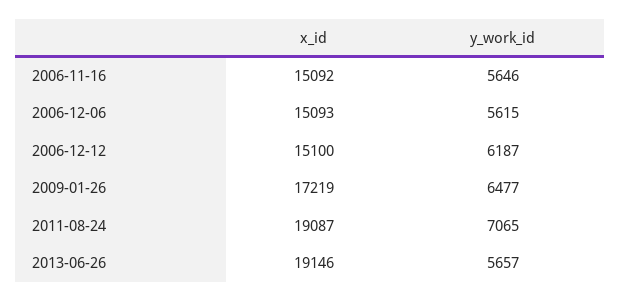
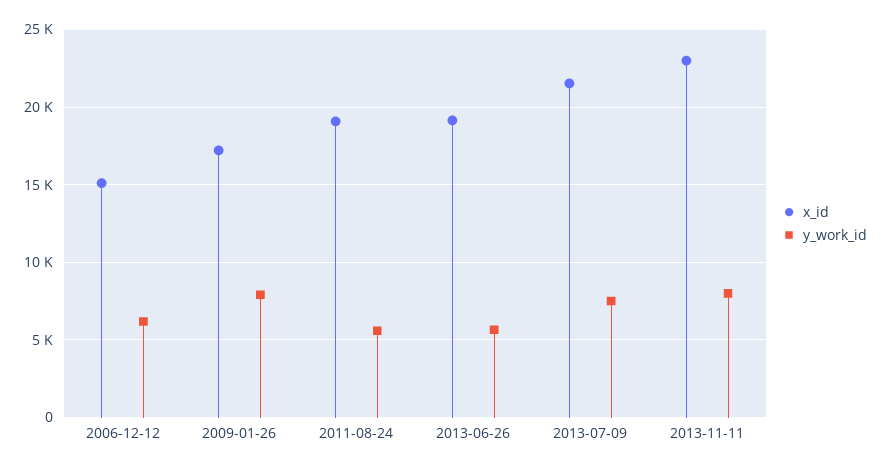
x_id, 2006-11-16: 15092 -> none
y_work_id, 2006-11-16: 5646 -> none
x_id, 2006-12-06: 15093 -> none
y_work_id, 2006-12-06: 5615 -> none
y_work_id, 2009-01-26: 6477 -> 8000
y_work_id, 2011-08-24: 7065 -> 5500
x_id, 2013-07-09: none -> 21500
y_work_id, 2013-07-09: none -> 7500
x_id, 2013-11-11: none -> 23000
y_work_id, 2013-11-11: none -> 8000

